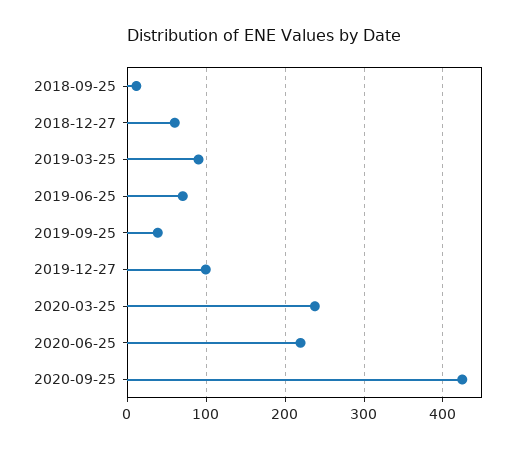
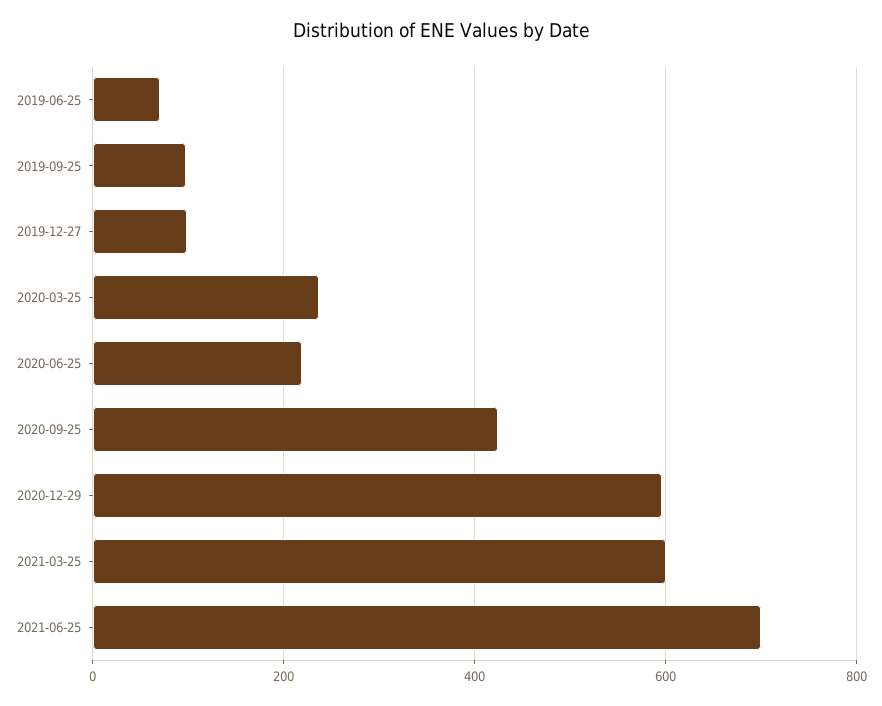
2018-09-25: 10 -> none
2018-12-27: 60 -> none
2019-03-25: 90 -> none
2019-09-25: 40 -> 100
2020-12-29: none -> 600
2021-03-25: none -> 600
2021-06-25: none -> 700

